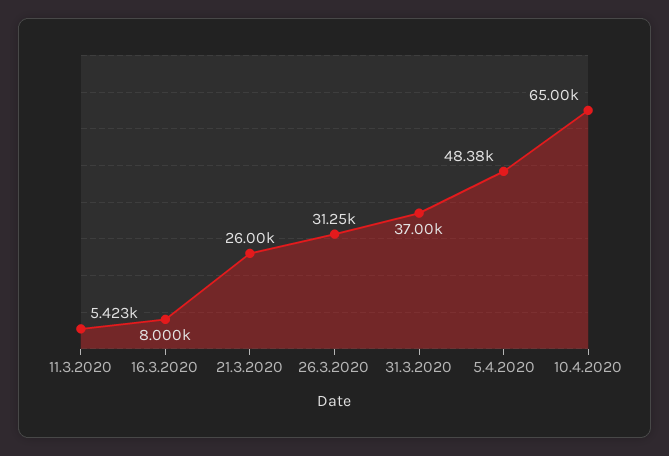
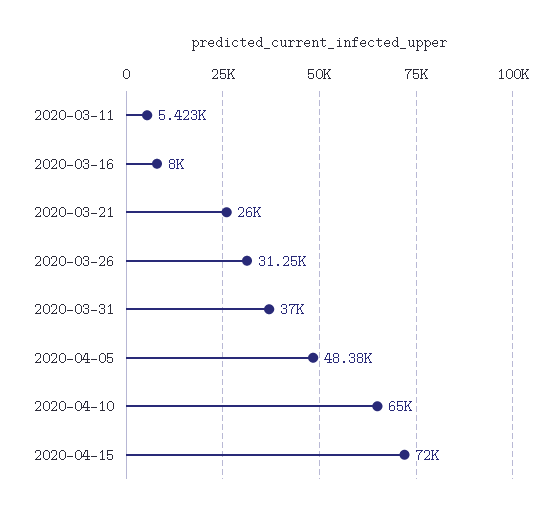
2020-04-15: none -> 72000

